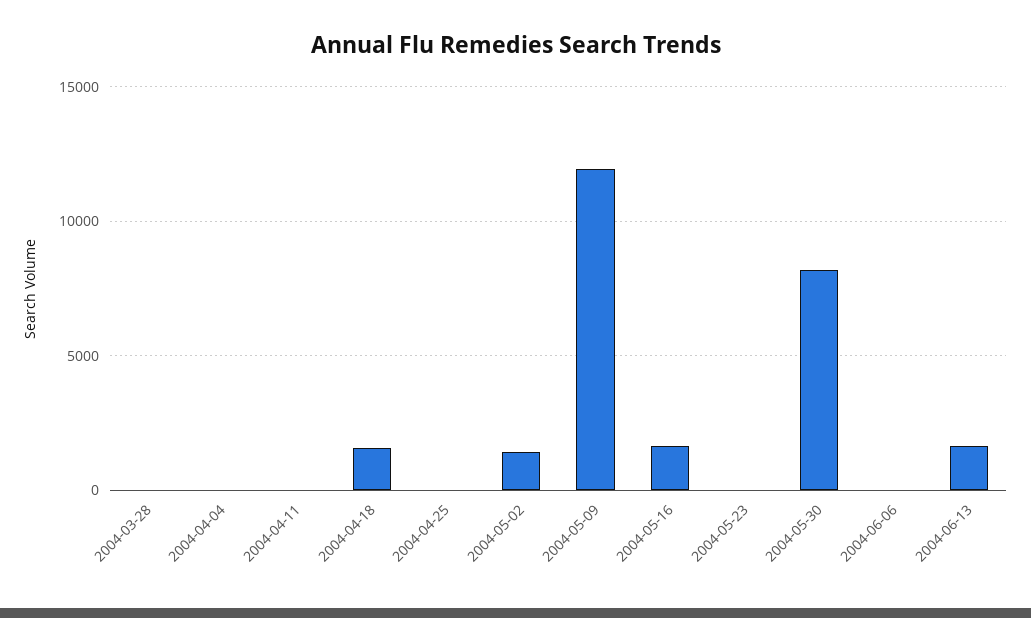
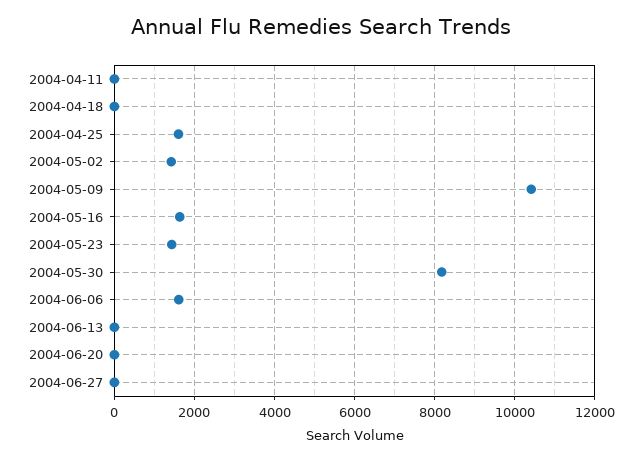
2004-03-28: 0 -> none
2004-04-04: 0 -> none
2004-04-18: 1500 -> 0
2004-04-25: 0 -> 1600
2004-05-09: 12000 -> 10400
2004-05-23: 0 -> 1400
2004-06-06: 0 -> 1600
2004-06-13: 1500 -> 0
2004-06-20: none -> 0
2004-06-27: none -> 0

